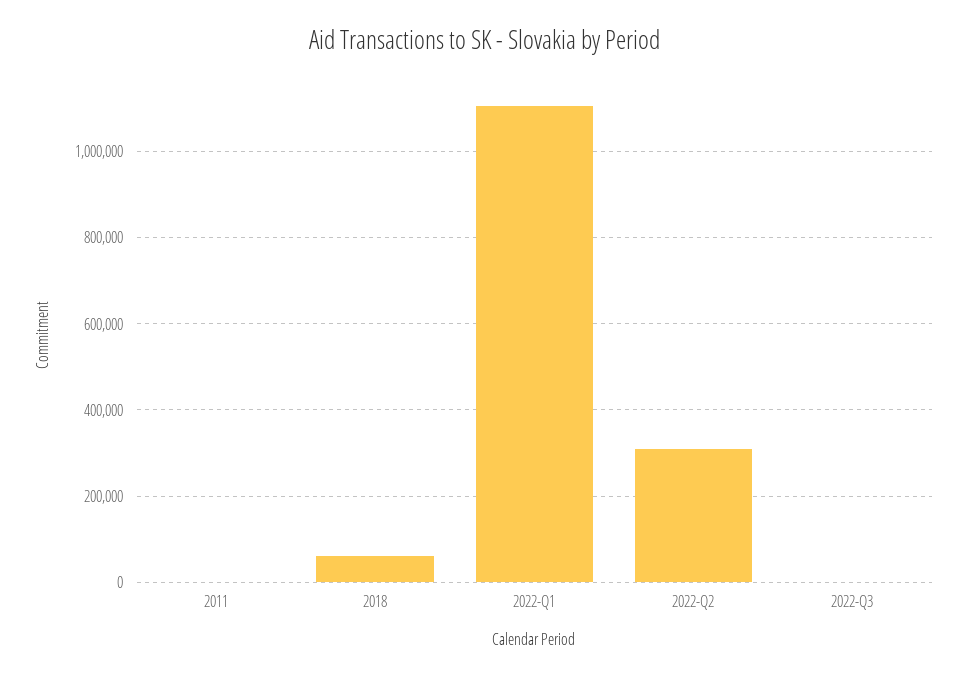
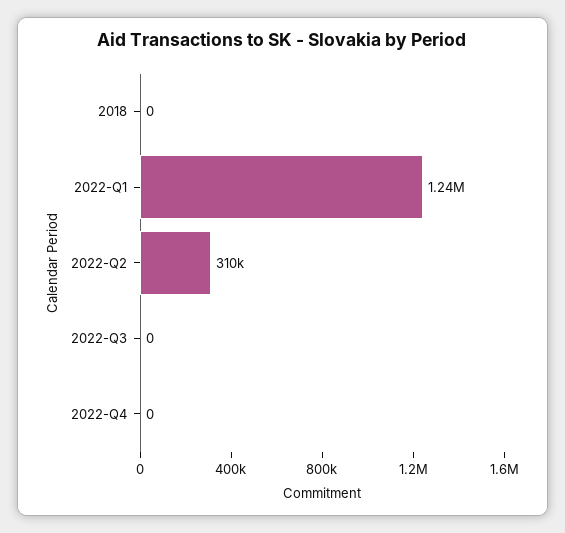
2011: 0 -> none
2018: 60000 -> 0
2022-Q1: 1100000 -> 1240000
2022-Q4: none -> 0

